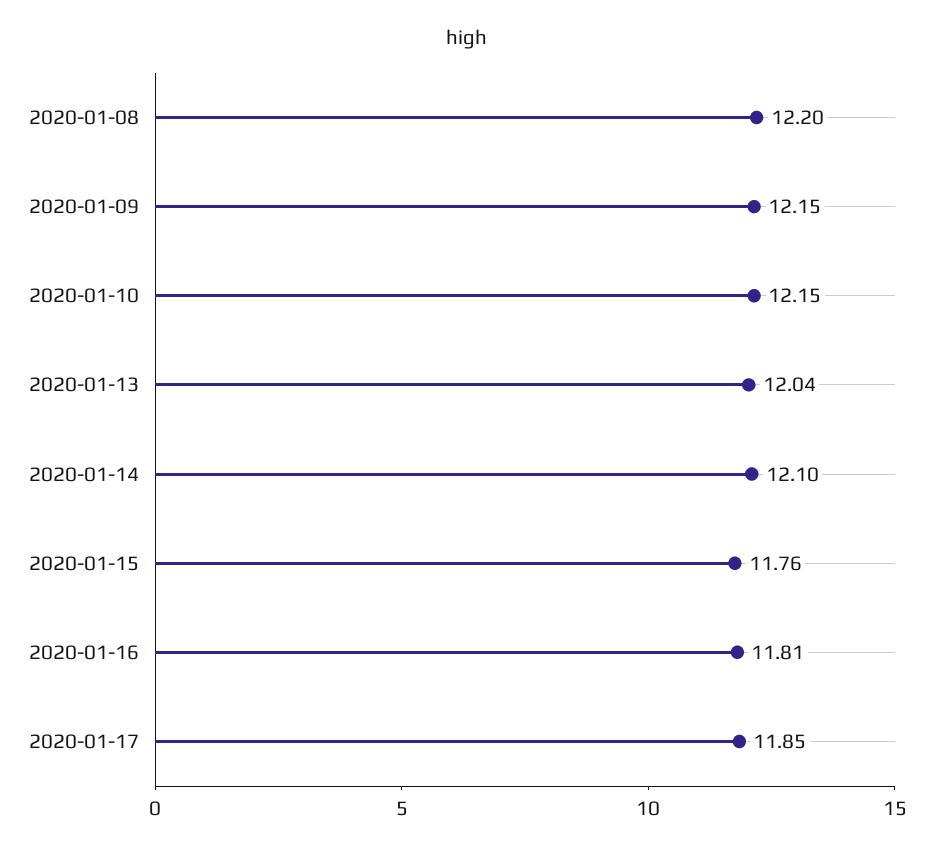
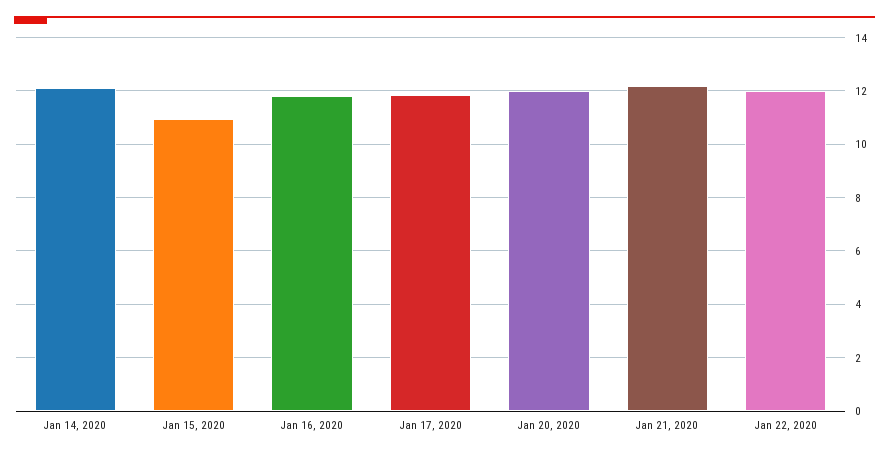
2020-01-08: 12.2 -> none
2020-01-09: 12.15 -> none
2020-01-10: 12.15 -> none
2020-01-13: 12.04 -> none
2020-01-15: 11.76 -> 11
Jan 20, 2020: none -> 12
Jan 21, 2020: none -> 12.25
Jan 22, 2020: none -> 12

